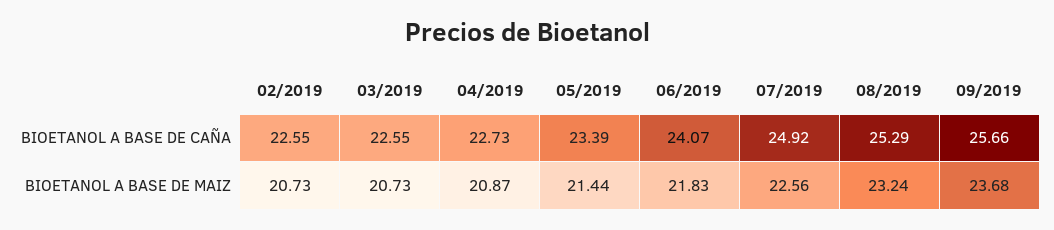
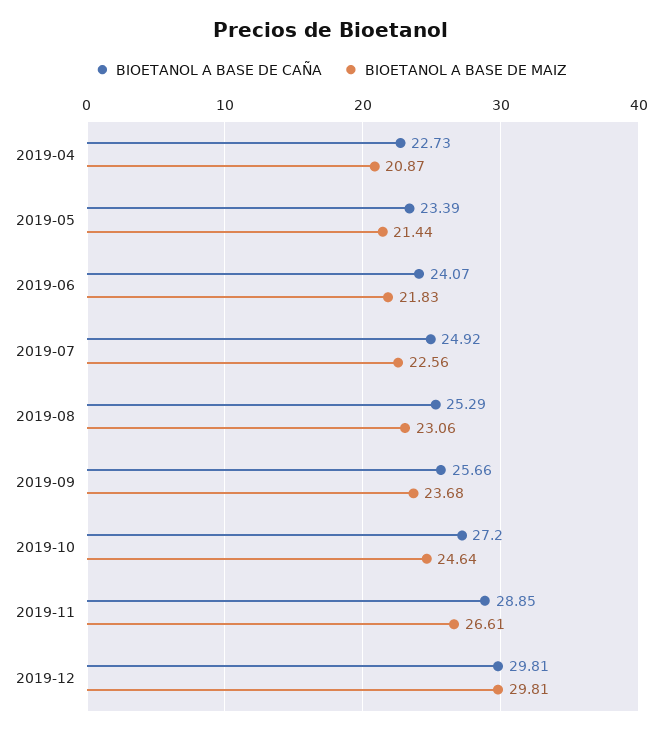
BIOETANOL A BASE DE CAÑA, 02/2019: 22.55 -> none
BIOETANOL A BASE DE CAÑA, 03/2019: 22.55 -> none
BIOETANOL A BASE DE MAIZ, 02/2019: 20.73 -> none
BIOETANOL A BASE DE MAIZ, 03/2019: 20.73 -> none
BIOETANOL A BASE DE MAIZ, 08/2019: 23.24 -> 23.06
BIOETANOL A BASE DE CAÑA, 2019-10: none -> 27.2
BIOETANOL A BASE DE MAIZ, 2019-10: none -> 24.64
BIOETANOL A BASE DE CAÑA, 2019-11: none -> 28.85
BIOETANOL A BASE DE MAIZ, 2019-11: none -> 26.61
BIOETANOL A BASE DE CAÑA, 2019-12: none -> 29.81
BIOETANOL A BASE DE MAIZ, 2019-12: none -> 29.81

